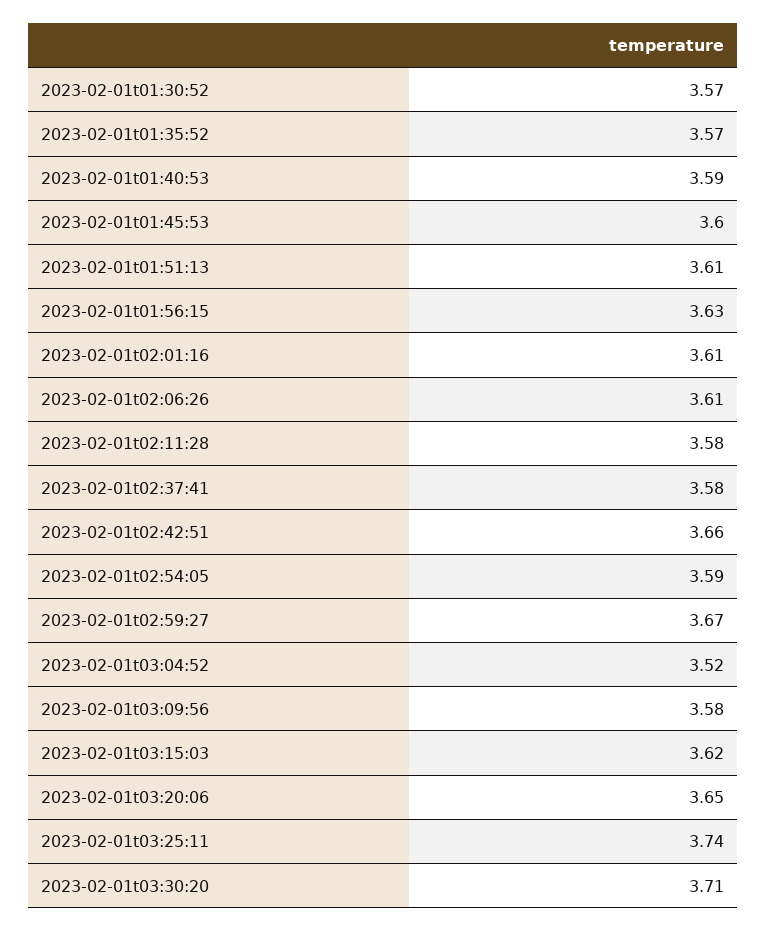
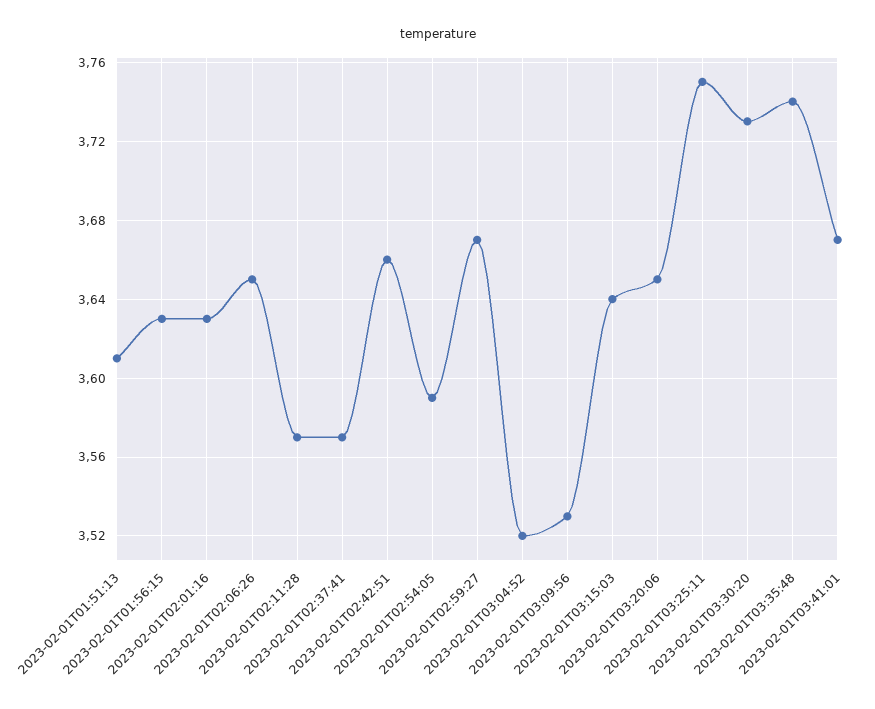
2023-02-01t01:30:52: 3.57 -> none
2023-02-01t01:35:52: 3.57 -> none
2023-02-01t01:40:53: 3.59 -> none
2023-02-01t01:45:53: 3.6 -> none
2023-02-01t02:01:16: 3.61 -> 3.63
2023-02-01t02:06:26: 3.61 -> 3.65
2023-02-01t02:11:28: 3.58 -> 3.57
2023-02-01t02:37:41: 3.58 -> 3.57
2023-02-01t03:09:56: 3.58 -> 3.53
2023-02-01t03:15:03: 3.62 -> 3.64
2023-02-01t03:25:11: 3.74 -> 3.75
2023-02-01t03:30:20: 3.71 -> 3.73
2023-02-01T03:35:48: none -> 3.74
2023-02-01T03:41:01: none -> 3.67

